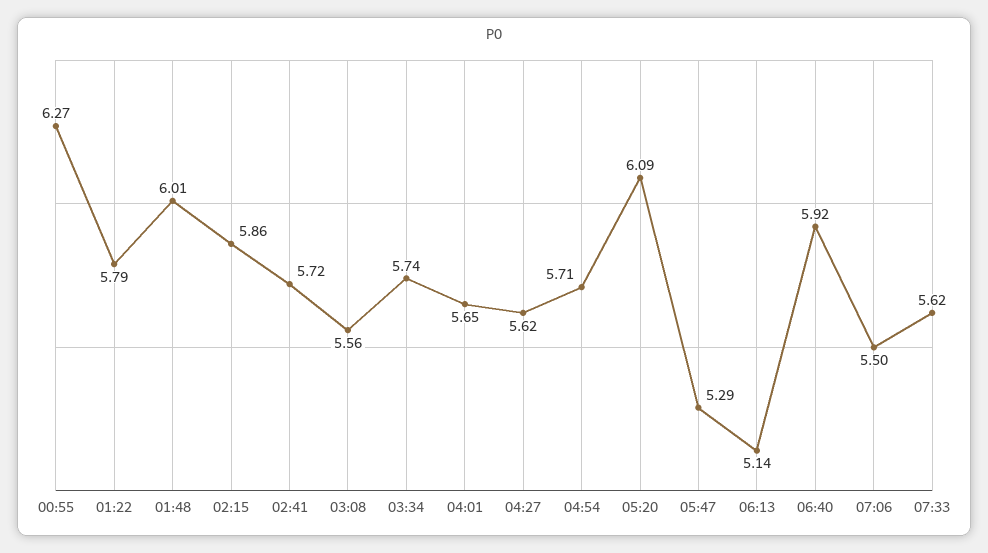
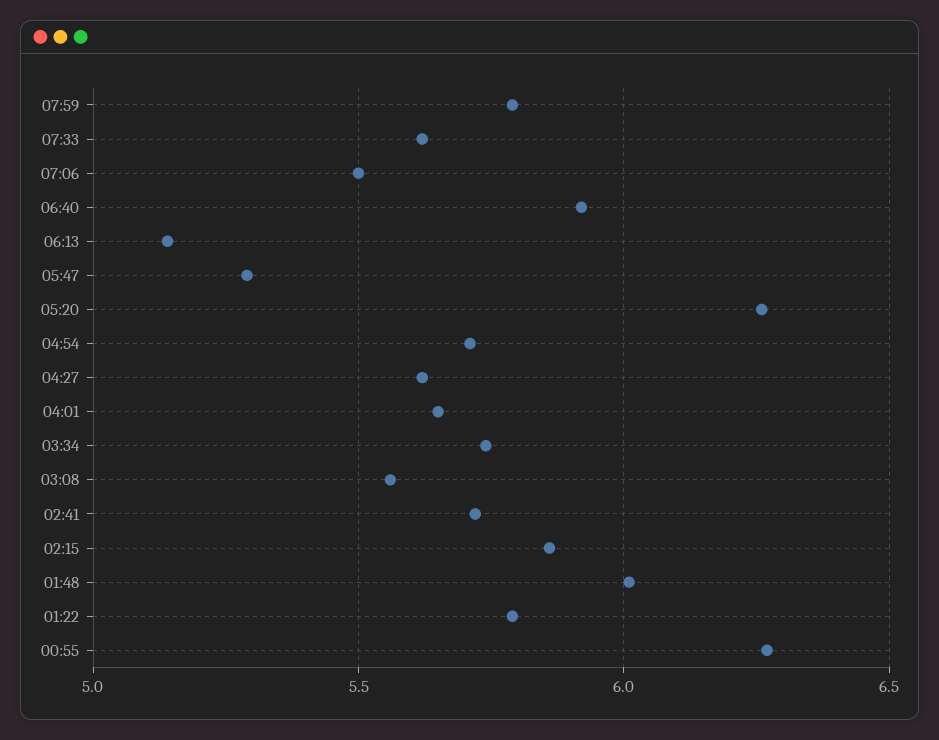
05:20: 6.09 -> 6.25
07:59: none -> 5.8

